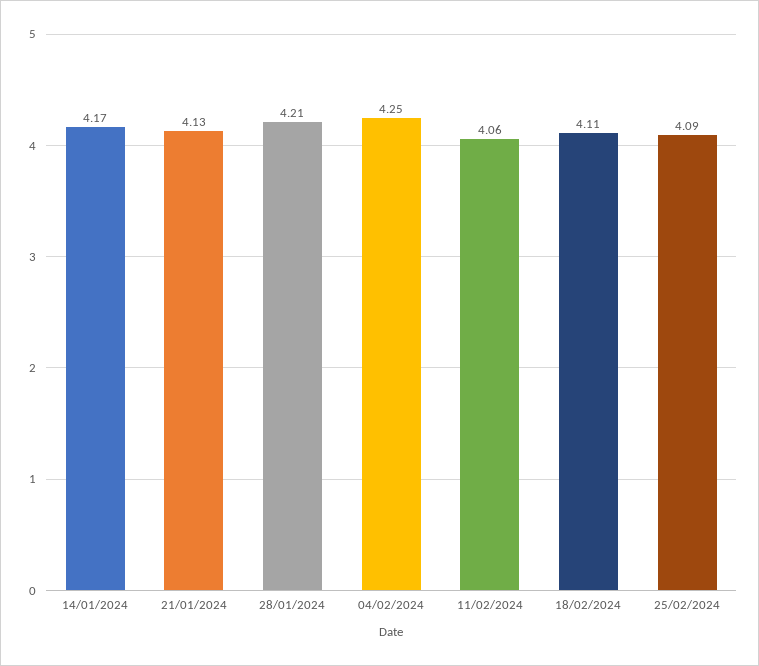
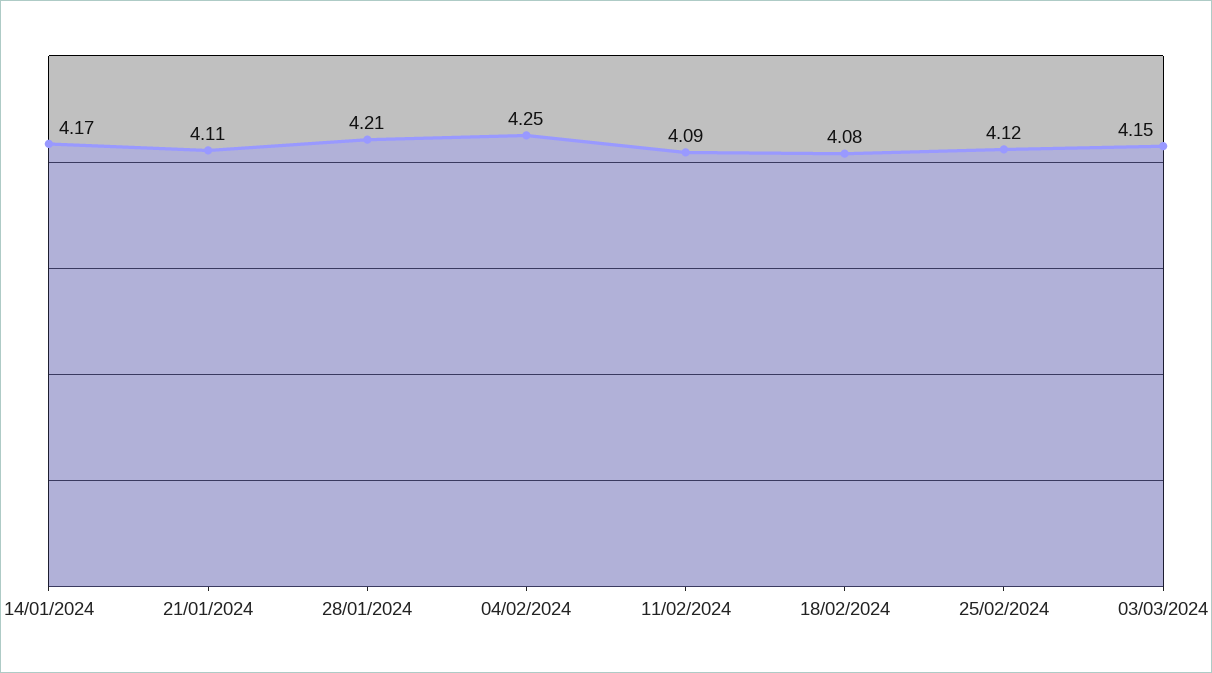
21/01/2024: 4.13 -> 4.11
11/02/2024: 4.06 -> 4.09
18/02/2024: 4.11 -> 4.08
25/02/2024: 4.09 -> 4.12
03/03/2024: none -> 4.15

